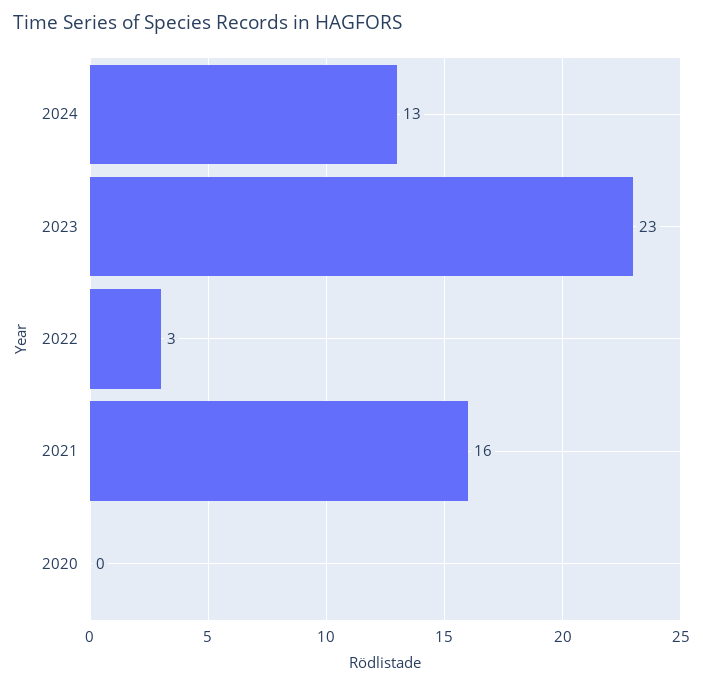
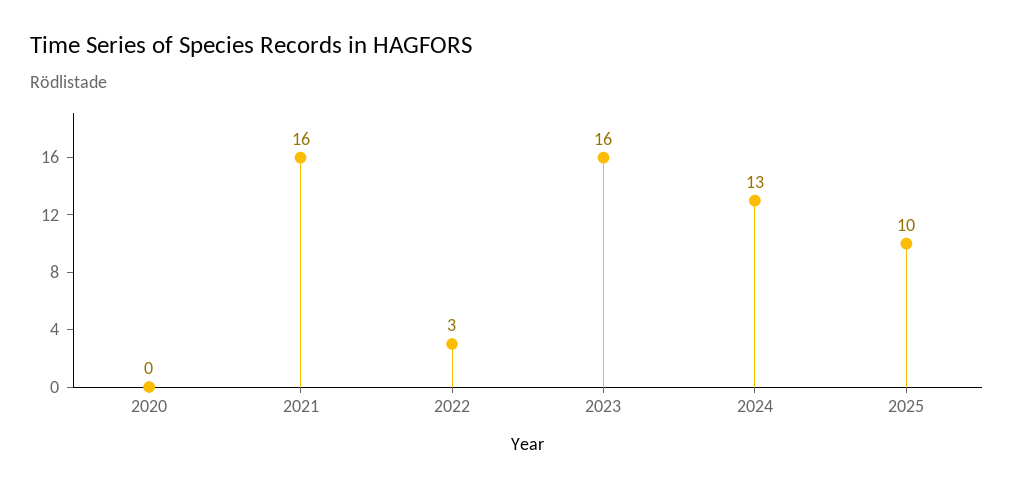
2023: 23 -> 16
2025: none -> 10

